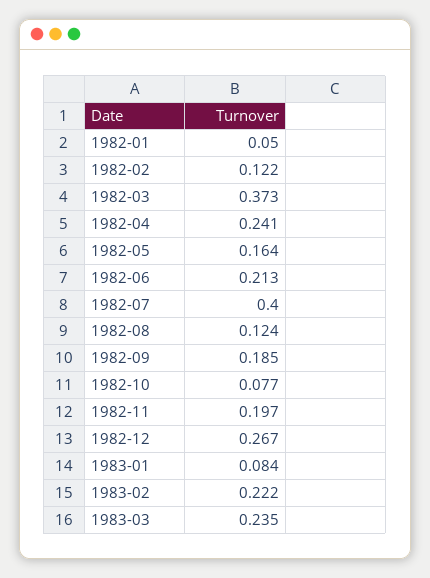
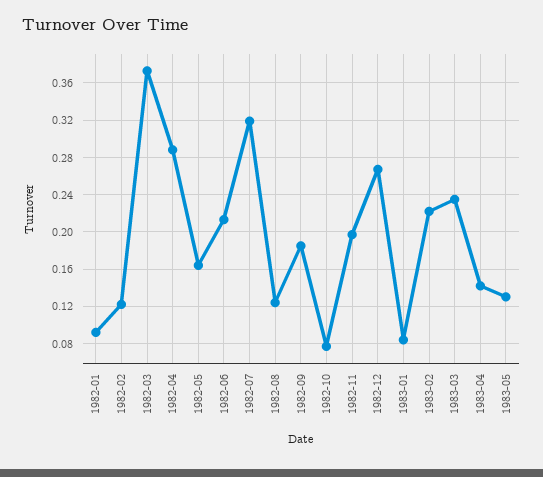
1982-01: 0.05 -> 0.09
1982-04: 0.241 -> 0.29
1982-07: 0.4 -> 0.32
1983-04: none -> 0.14
1983-05: none -> 0.13

